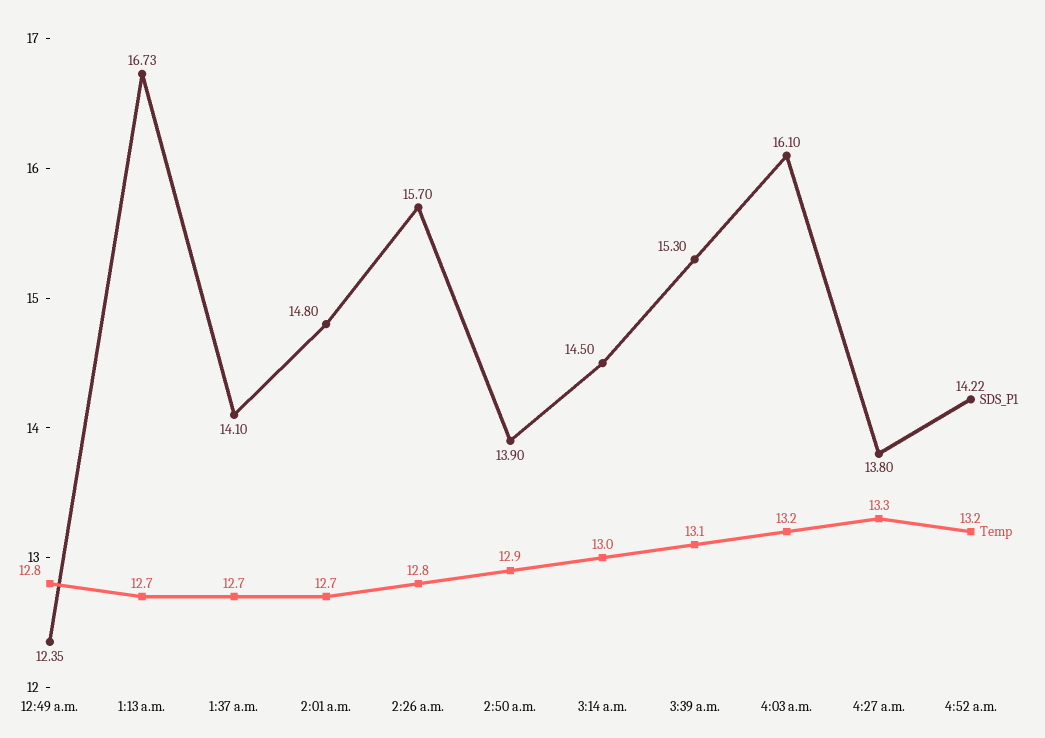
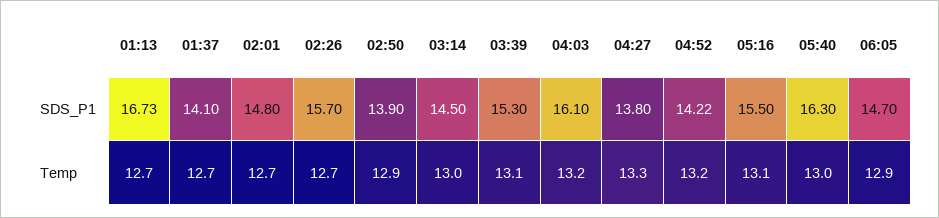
SDS_P1, 12:49 a.m.: 12.35 -> none
Temp, 12:49 a.m.: 12.8 -> none
Temp, 2:26 a.m.: 12.8 -> 12.7
SDS_P1, 05:16: none -> 15.5
SDS_P1, 05:40: none -> 16.3
SDS_P1, 06:05: none -> 14.7
Temp, 05:16: none -> 13.1
Temp, 05:40: none -> 13
Temp, 06:05: none -> 12.9

